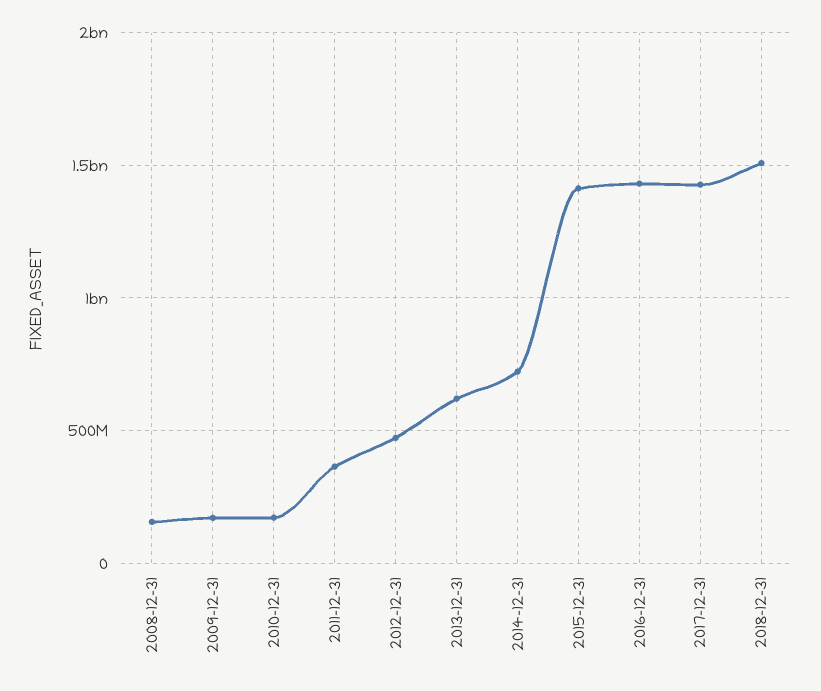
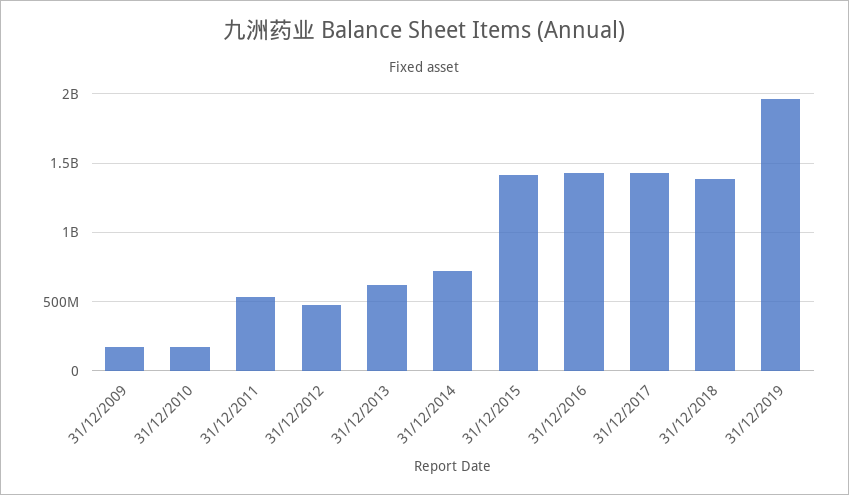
2008-12-31: 150000000 -> none
2011-12-31: 350000000 -> 550000000
2018-12-31: 1500000000 -> 1400000000
31/12/2019: none -> 1950000000

